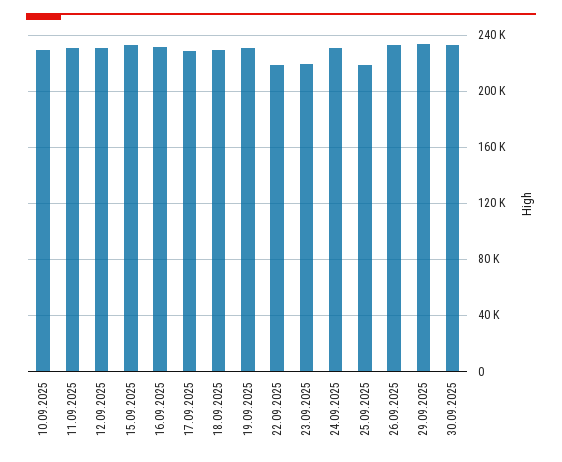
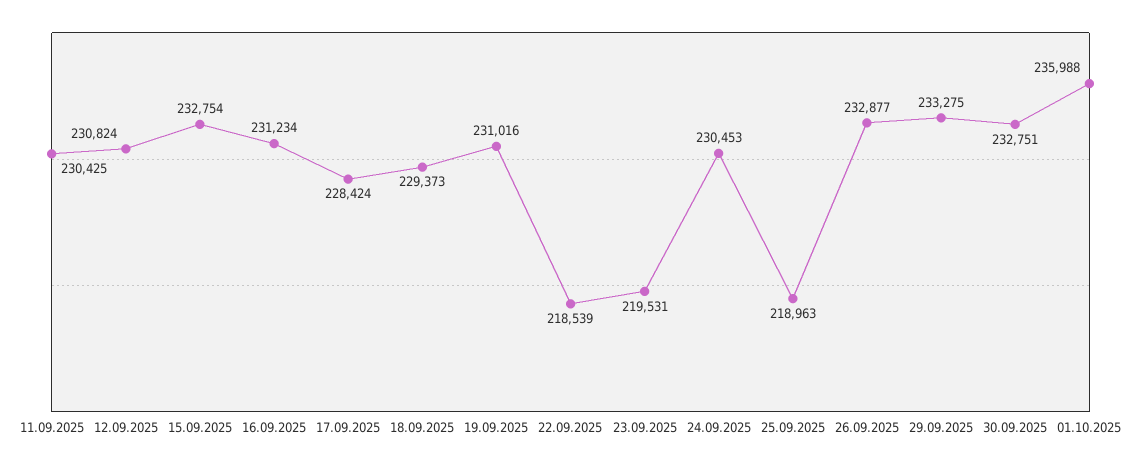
10.09.2025: 230000 -> none
01.10.2025: none -> 235988

